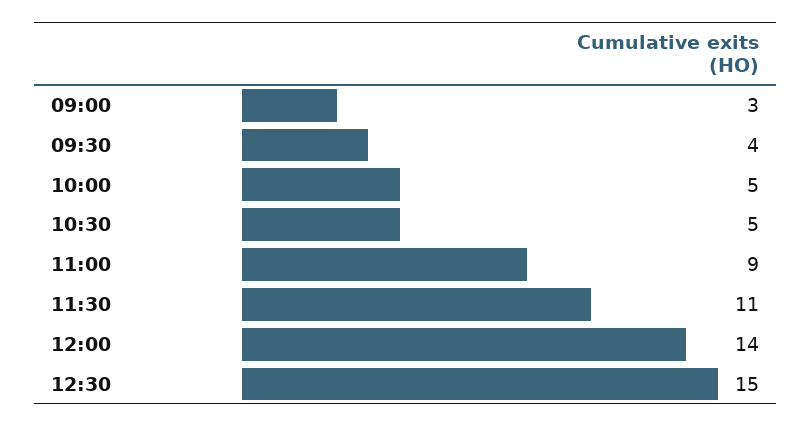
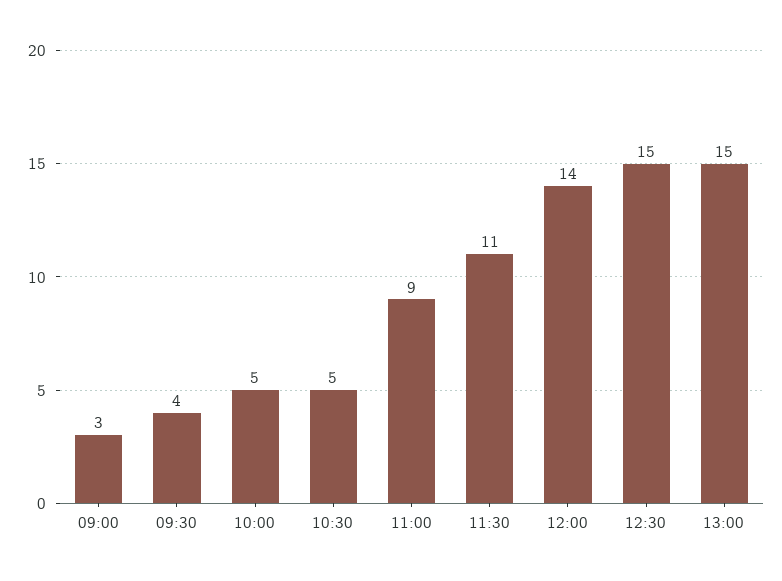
13:00: none -> 15

